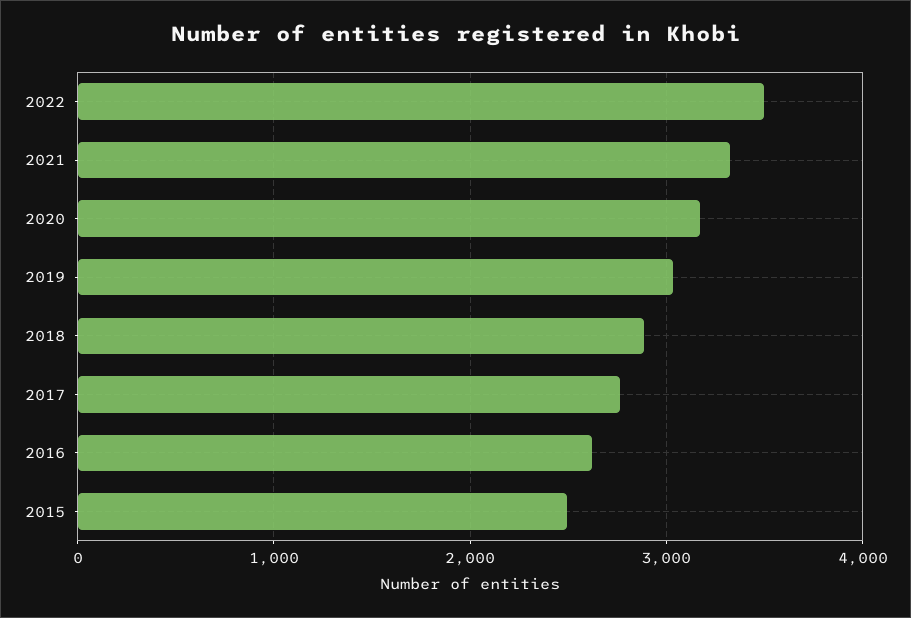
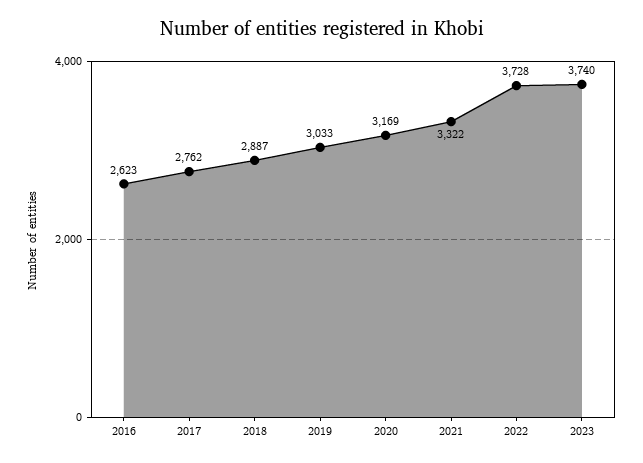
2022: 3500 -> 3728
2015: 2500 -> none
2023: none -> 3740

